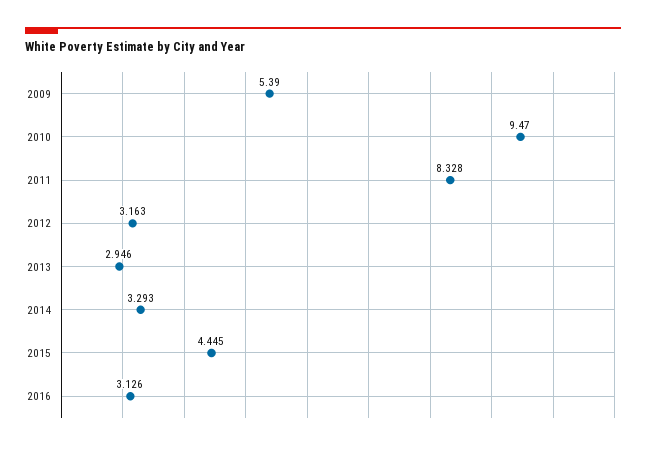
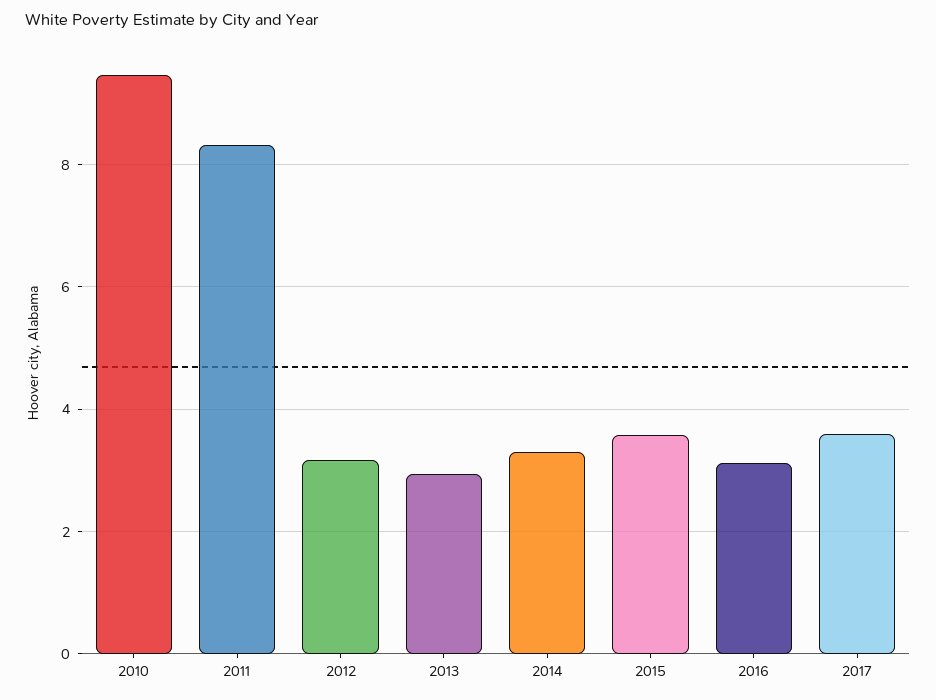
2009: 5.39 -> none
2015: 4.445 -> 3.6
2017: none -> 3.6

